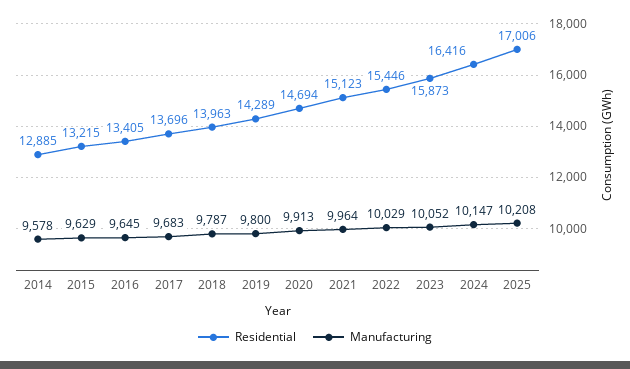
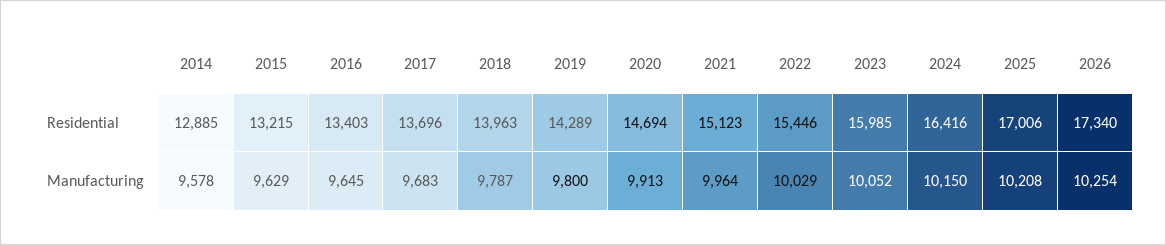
Residential, 2016: 13405 -> 13403
Residential, 2023: 15873 -> 15985
Manufacturing, 2024: 10147 -> 10150
Residential, 2026: none -> 17340
Manufacturing, 2026: none -> 10254

